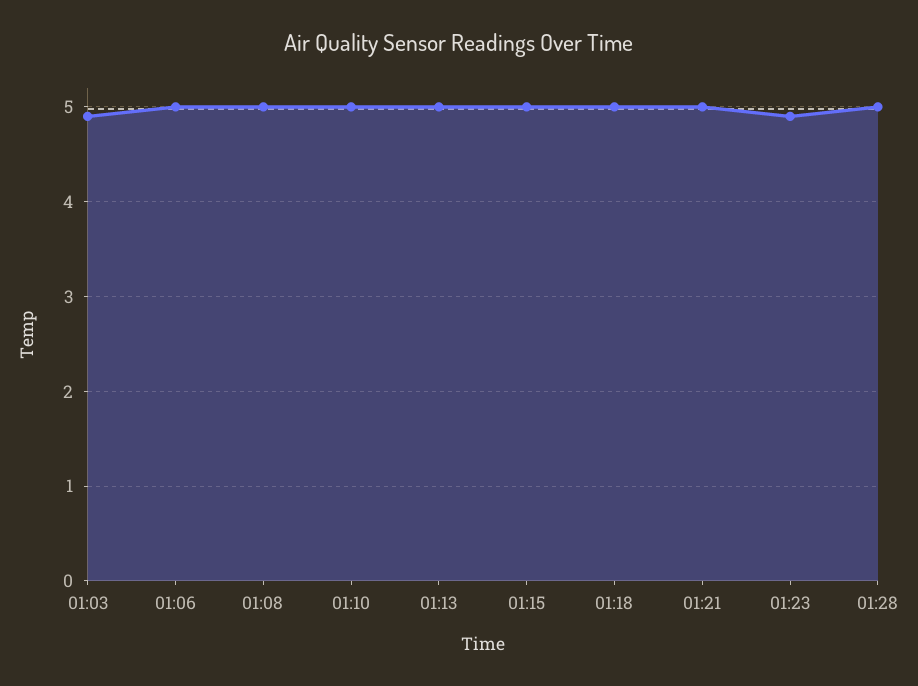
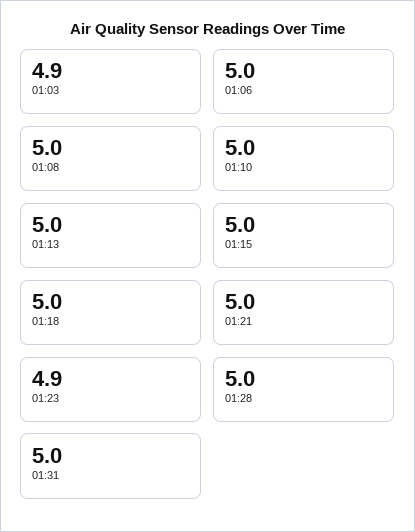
01:31: none -> 5

